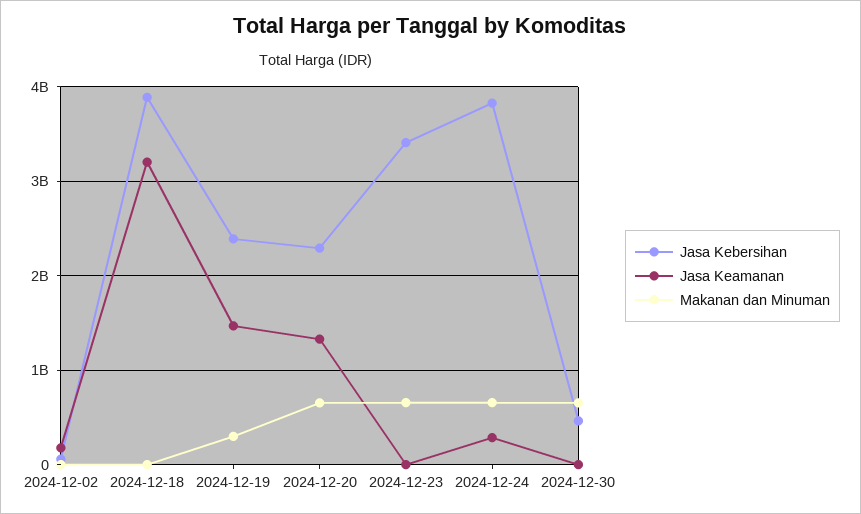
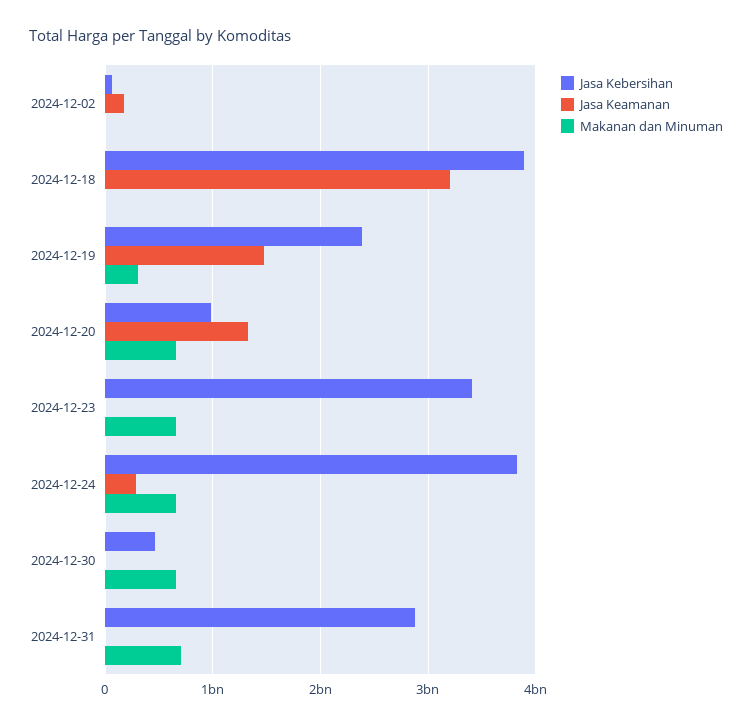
Jasa Kebersihan, 2024-12-20: 2300000000 -> 1000000000
Jasa Kebersihan, 2024-12-31: none -> 2900000000
Jasa Keamanan, 2024-12-31: none -> 0
Makanan dan Minuman, 2024-12-31: none -> 700000000

